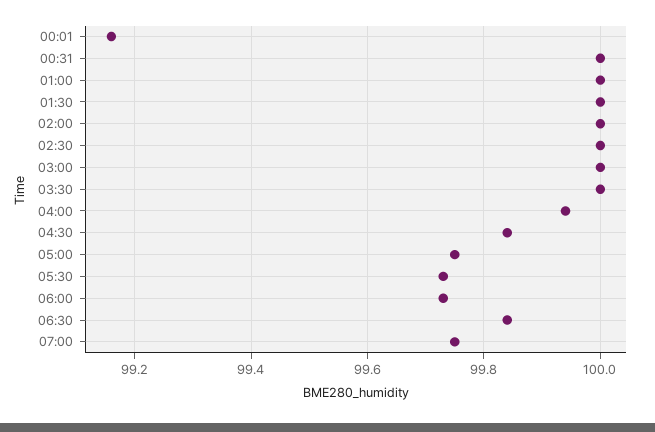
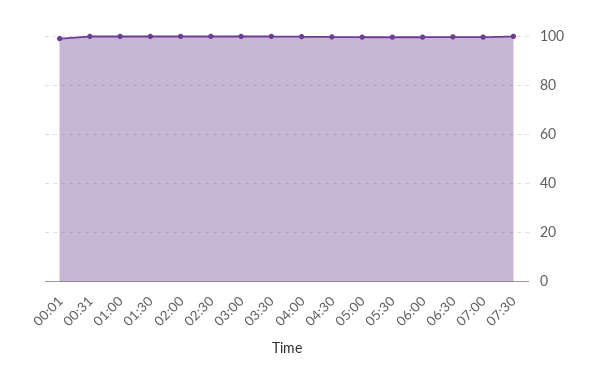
07:30: none -> 100

